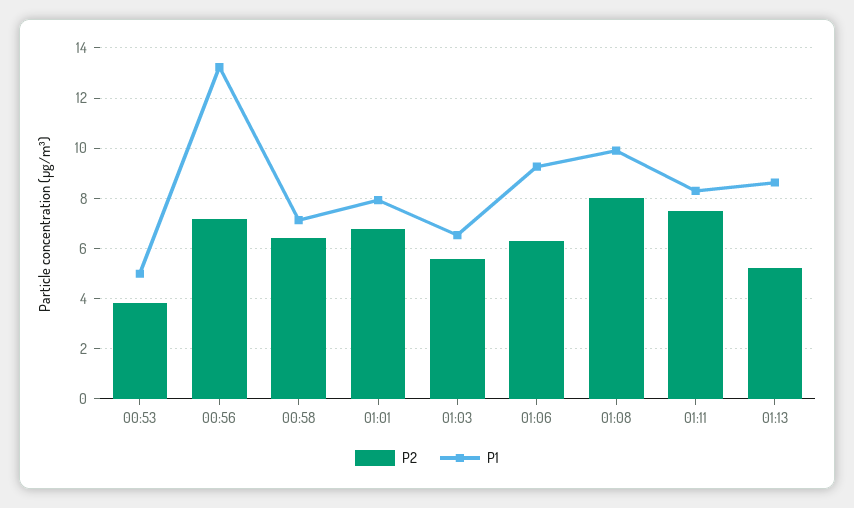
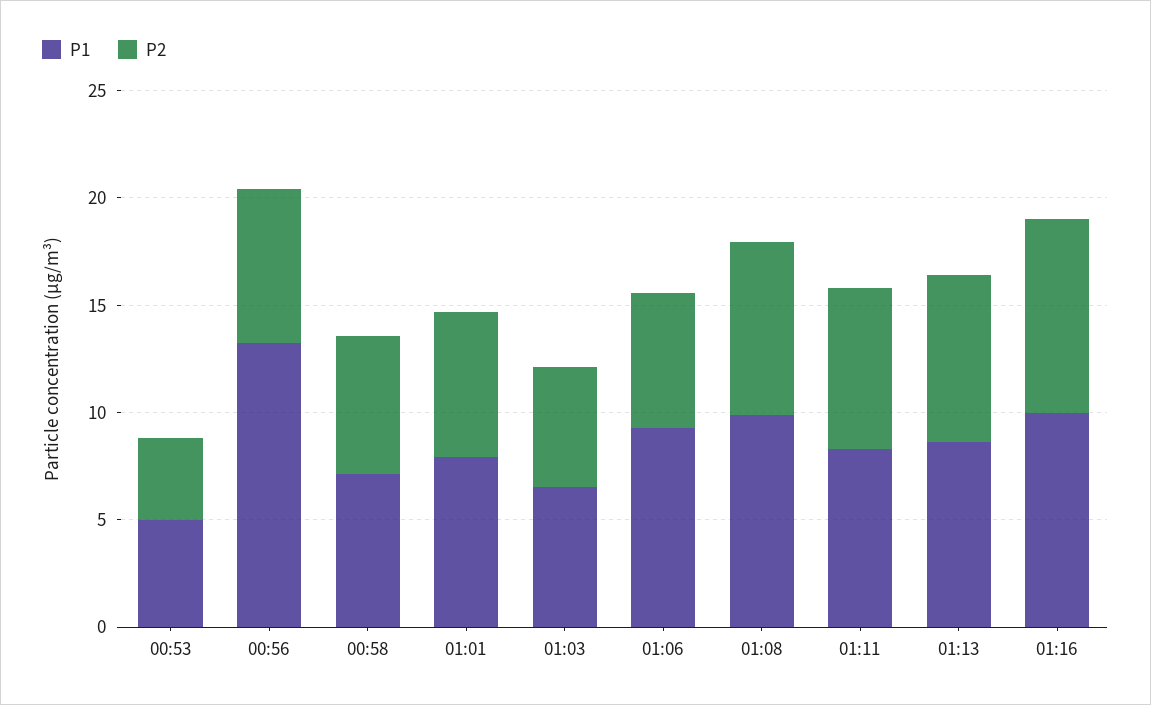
P2, 01:13: 5.25 -> 8
P1, 01:16: none -> 10
P2, 01:16: none -> 9

